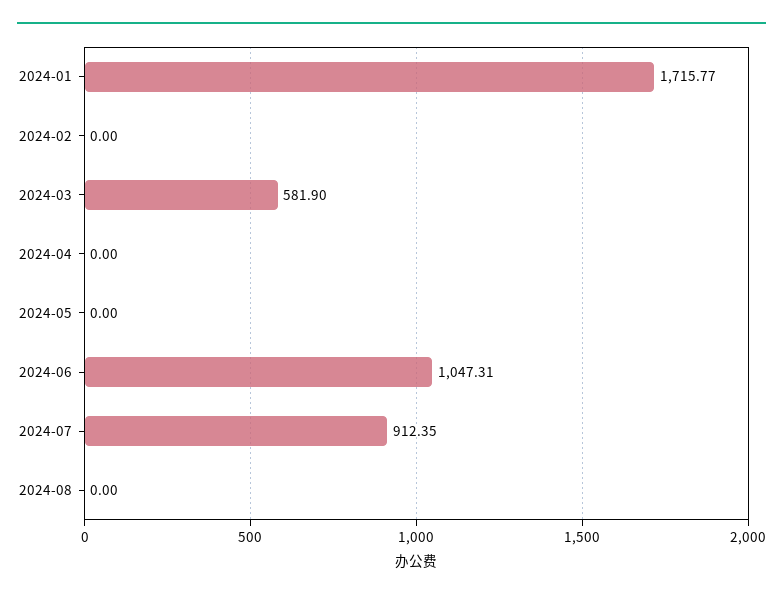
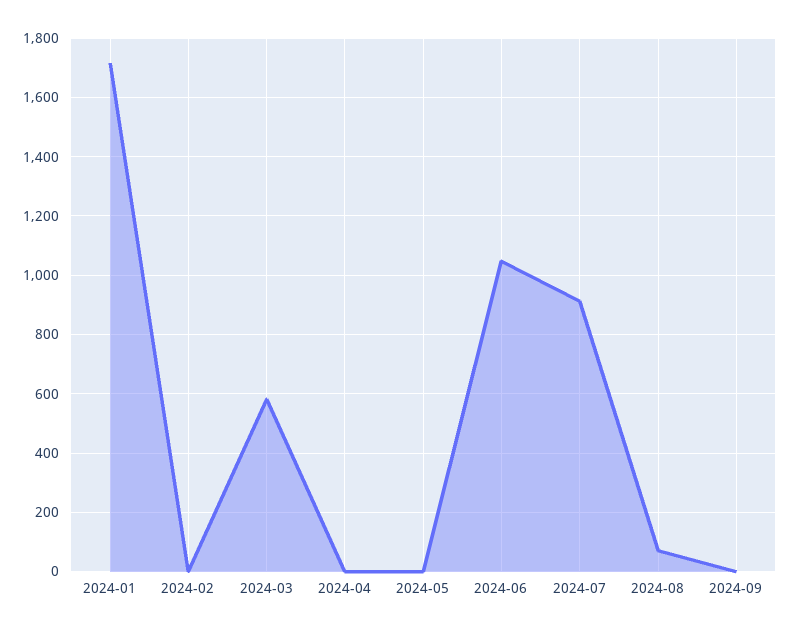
2024-08: 0 -> 75
2024-09: none -> 0

